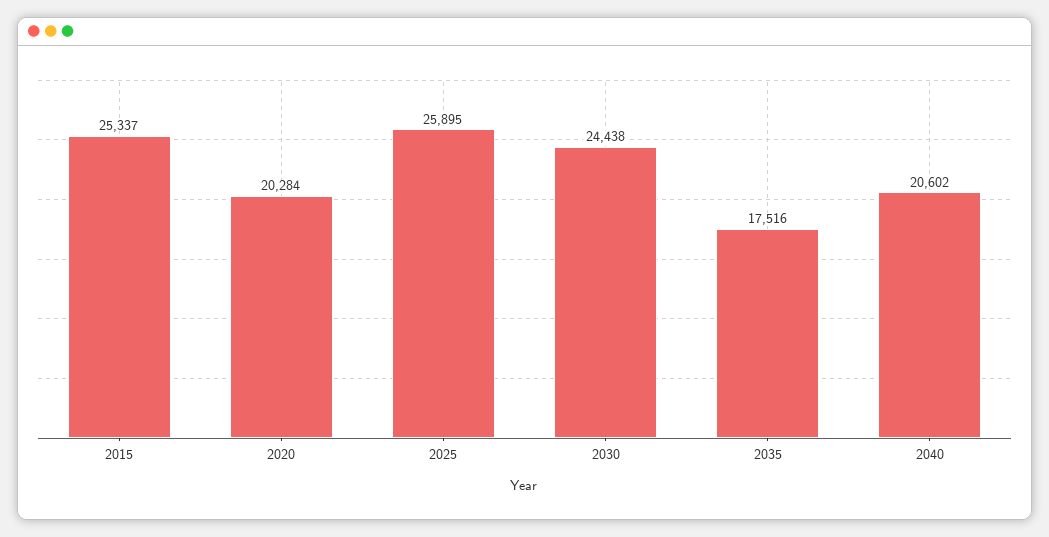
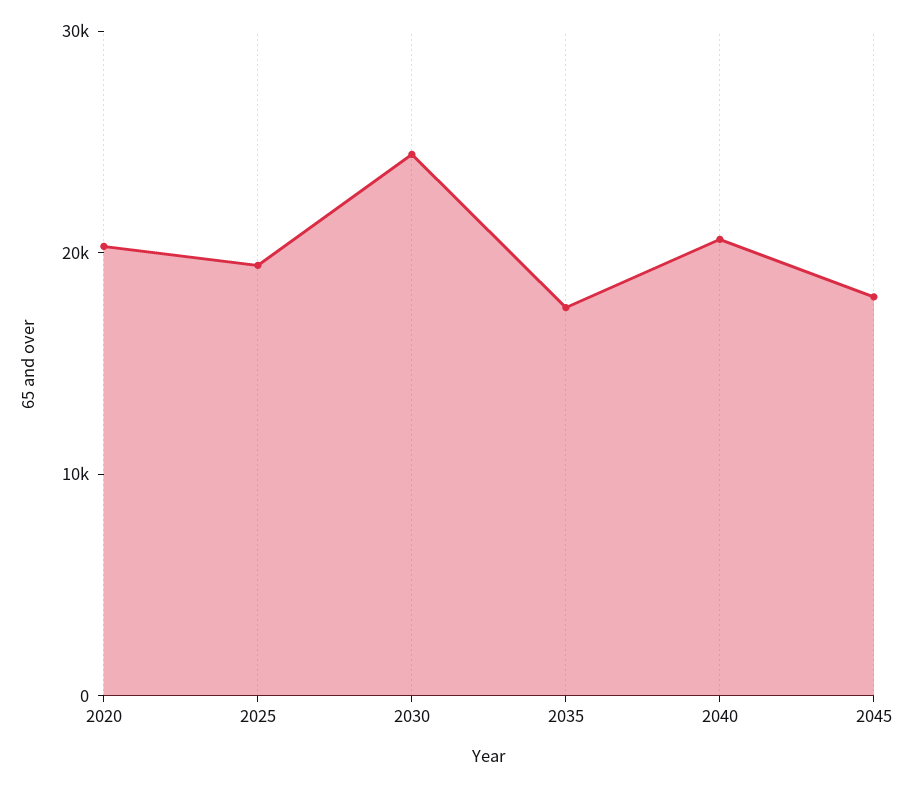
2015: 25337 -> none
2025: 25895 -> 20000
2045: none -> 18000

